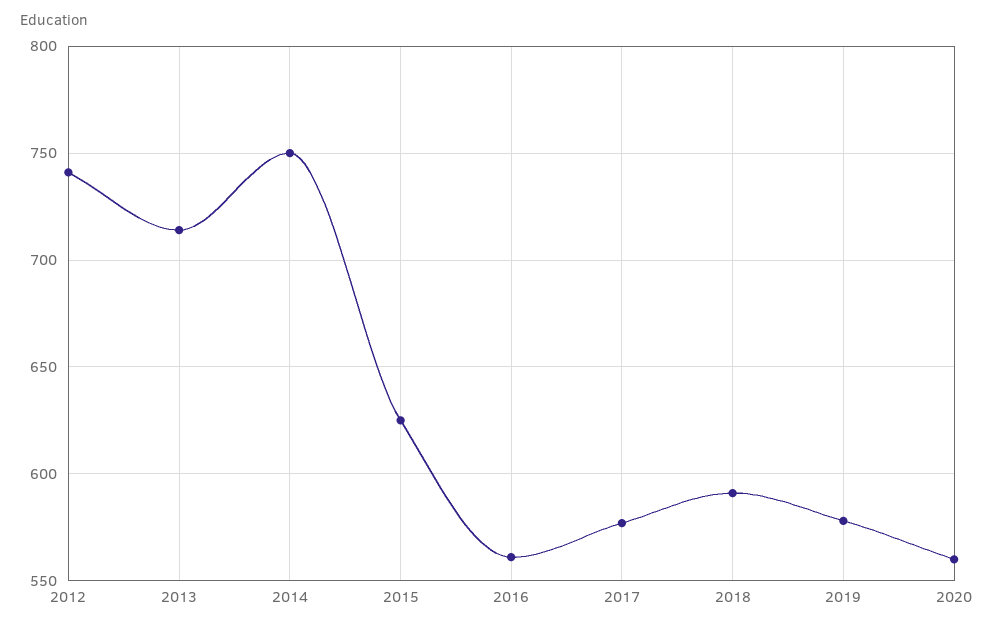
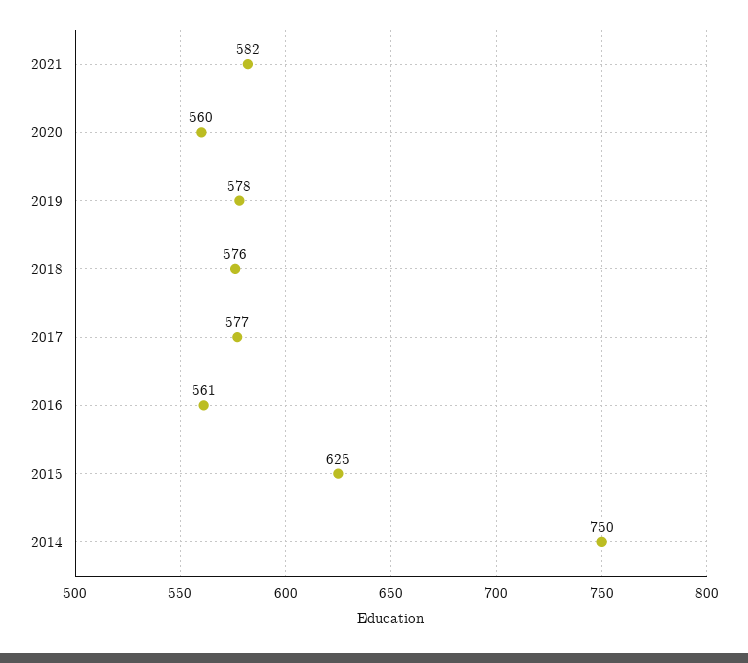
2012: 740 -> none
2013: 715 -> none
2018: 590 -> 576
2021: none -> 582

